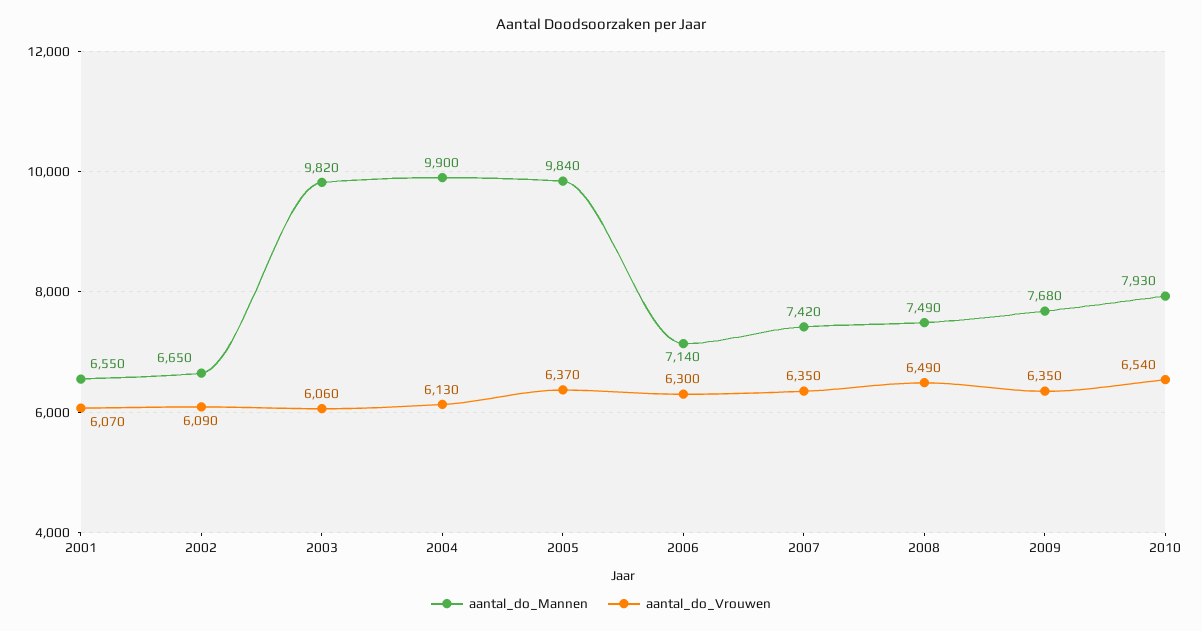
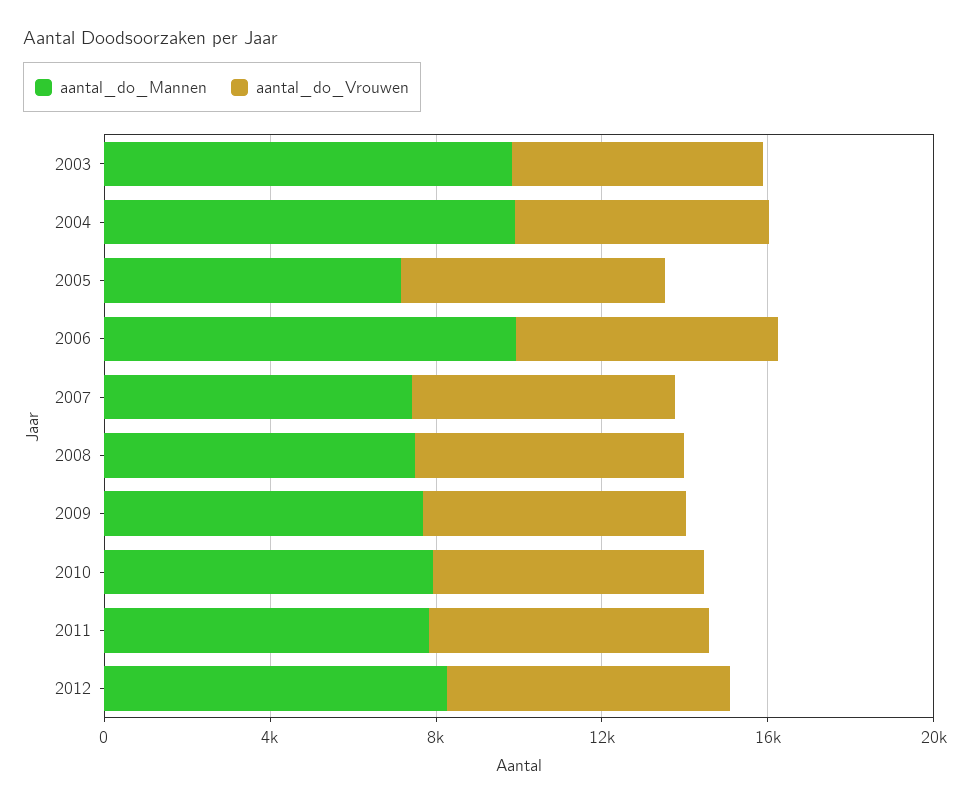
aantal_do_Mannen, 2001: 6550 -> none
aantal_do_Vrouwen, 2001: 6070 -> none
aantal_do_Mannen, 2002: 6650 -> none
aantal_do_Vrouwen, 2002: 6090 -> none
aantal_do_Mannen, 2005: 9840 -> 7000
aantal_do_Mannen, 2006: 7140 -> 10000
aantal_do_Mannen, 2011: none -> 8000
aantal_do_Vrouwen, 2011: none -> 7000
aantal_do_Mannen, 2012: none -> 8000
aantal_do_Vrouwen, 2012: none -> 7000

